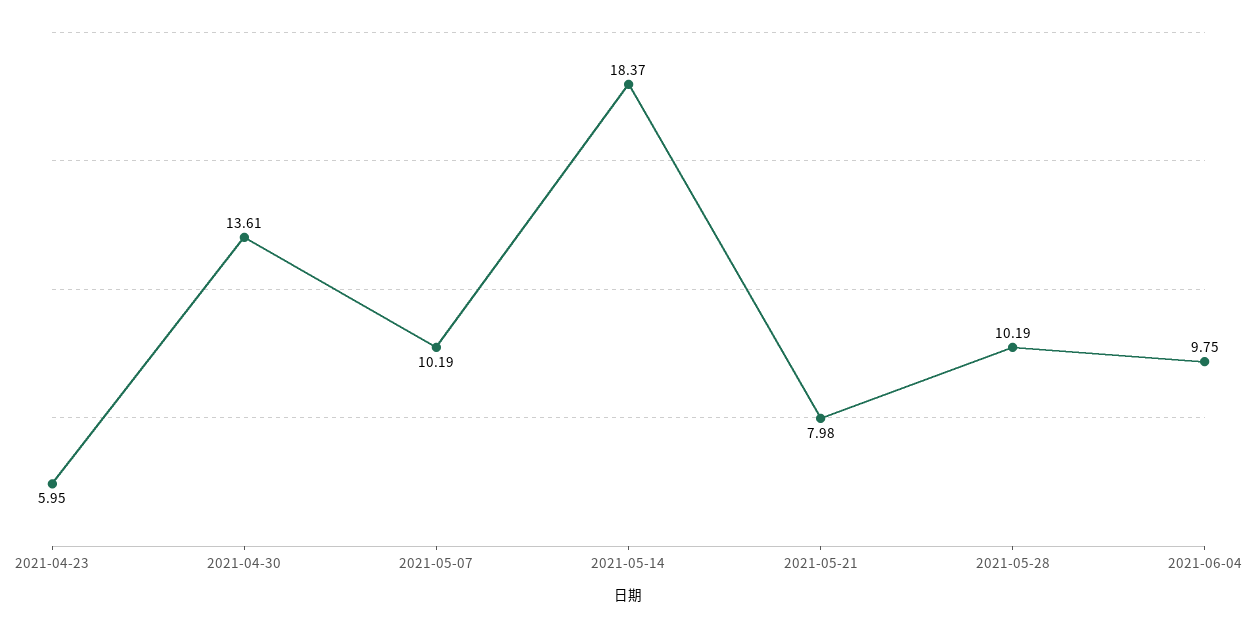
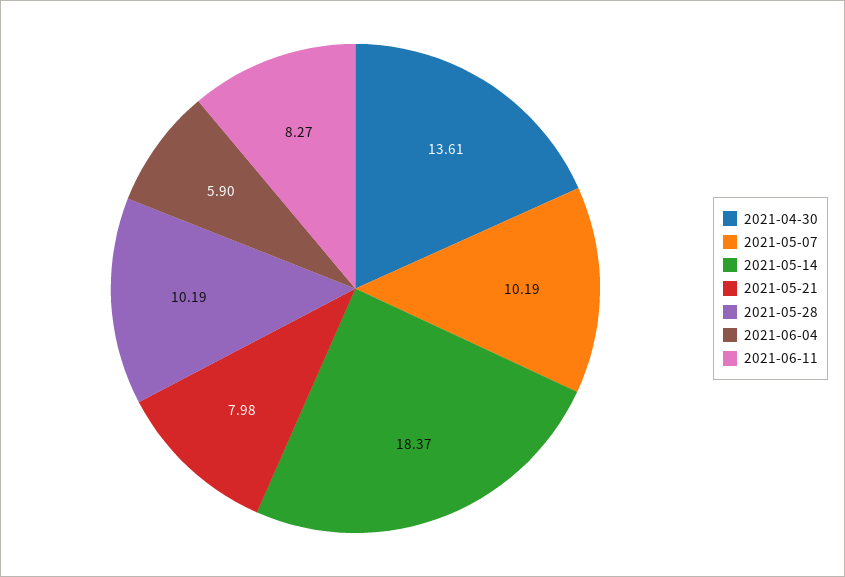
2021-04-23: 5.95 -> none
2021-06-04: 9.75 -> 5.9
2021-06-11: none -> 8.27

